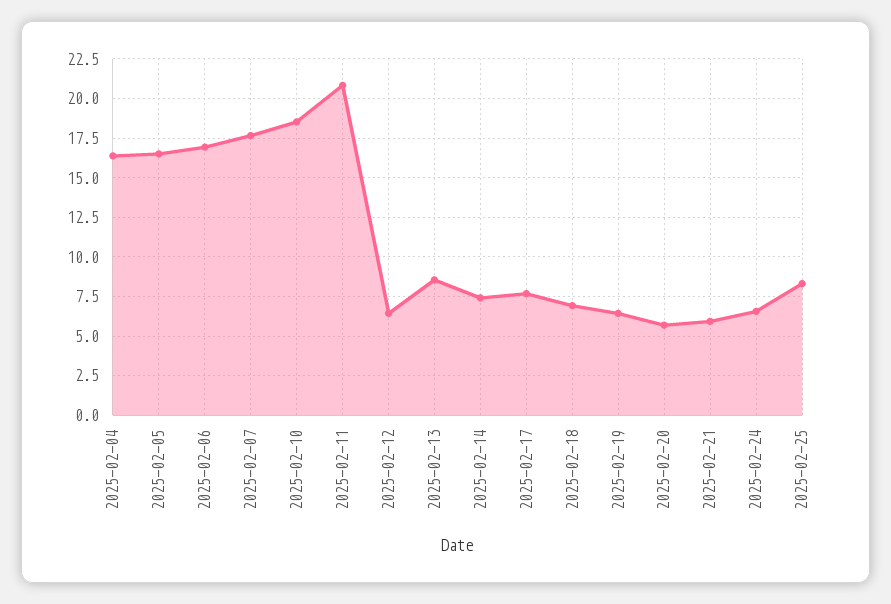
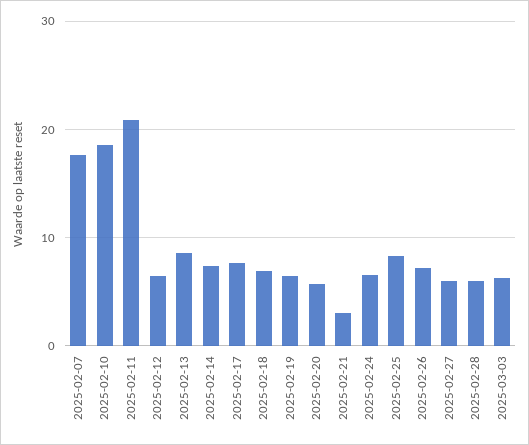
2025-02-04: 16.5 -> none
2025-02-05: 16.5 -> none
2025-02-06: 17 -> none
2025-02-21: 6 -> 3
2025-02-26: none -> 7
2025-02-27: none -> 6
2025-02-28: none -> 6
2025-03-03: none -> 6

